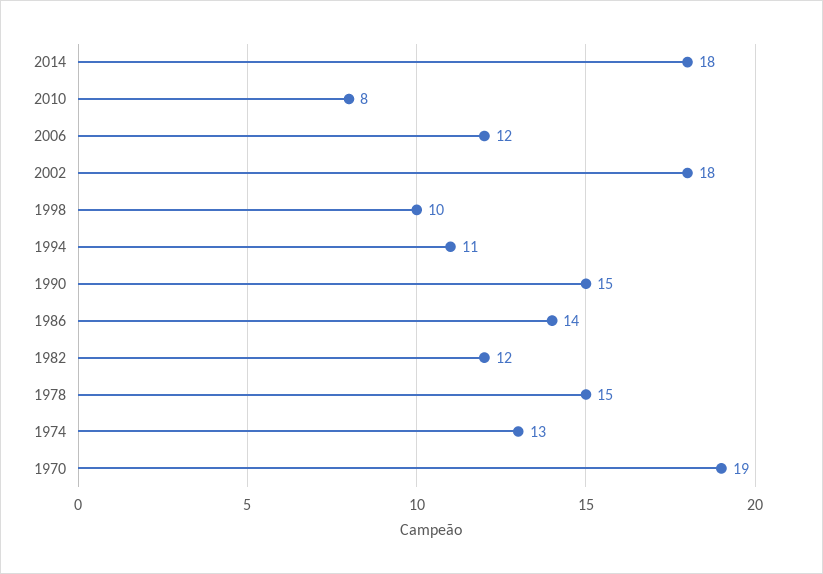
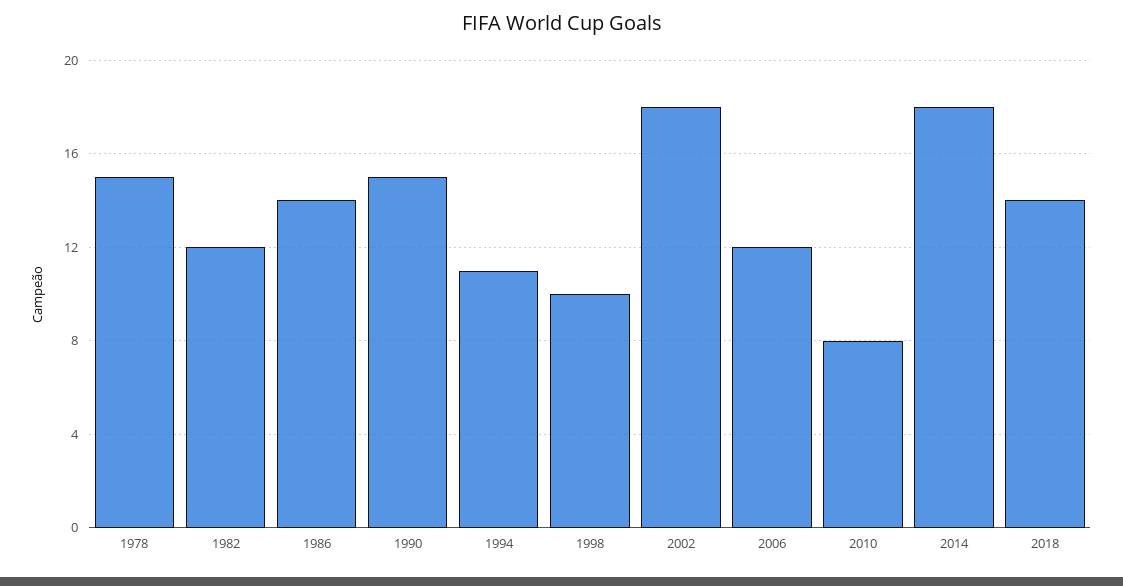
1974: 13 -> none
1970: 19 -> none
2018: none -> 14

